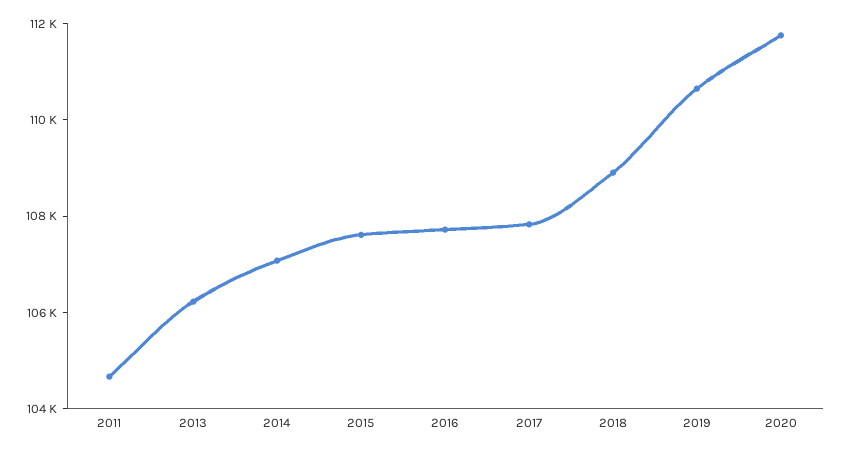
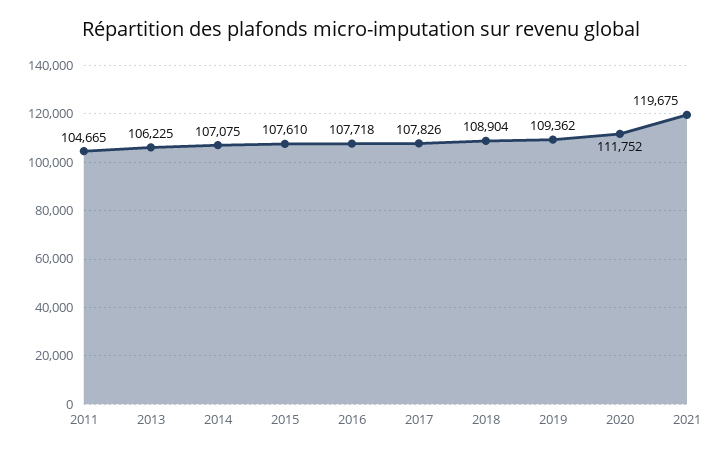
2019: 110500 -> 109362
2021: none -> 119675

